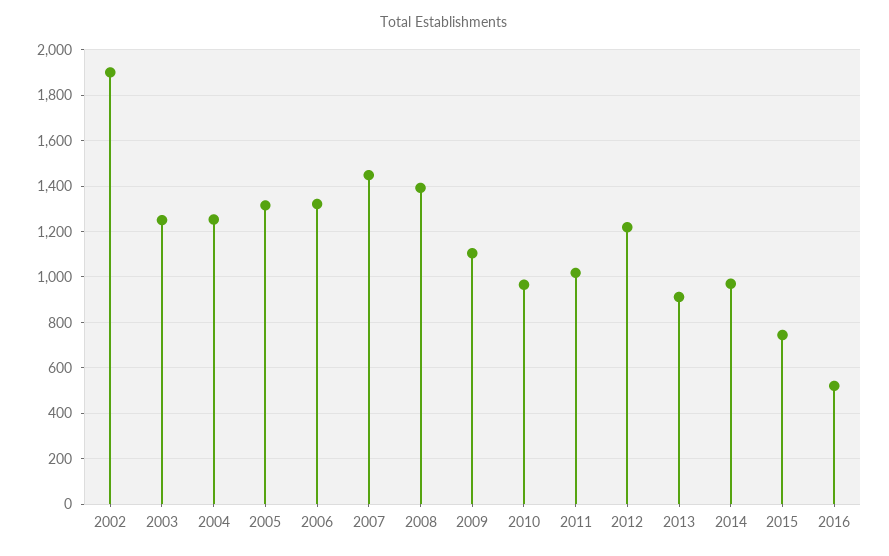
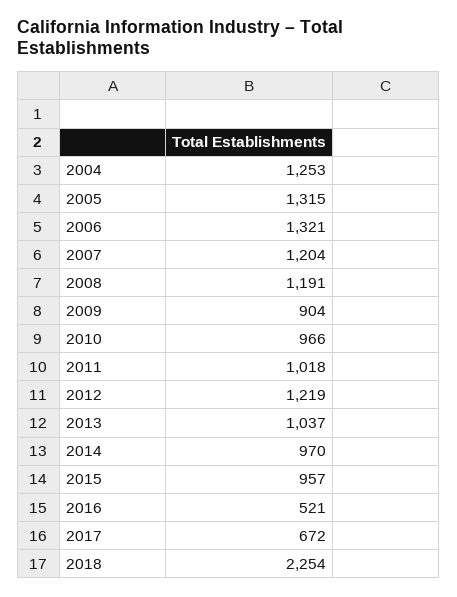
2002: 1900 -> none
2003: 1250 -> none
2007: 1450 -> 1204
2008: 1400 -> 1191
2009: 1100 -> 904
2013: 900 -> 1037
2015: 750 -> 957
2017: none -> 672
2018: none -> 2254

